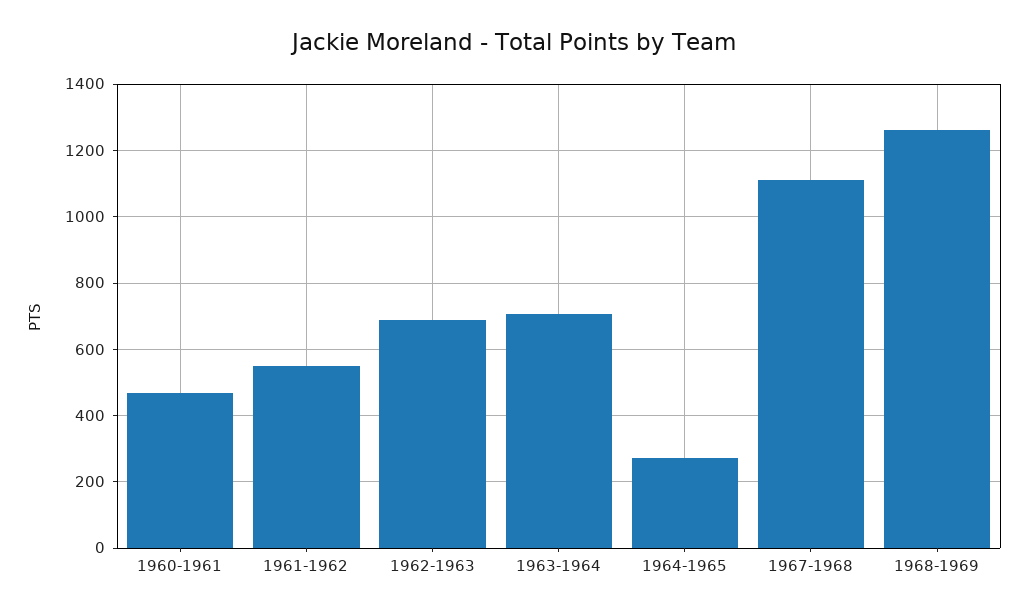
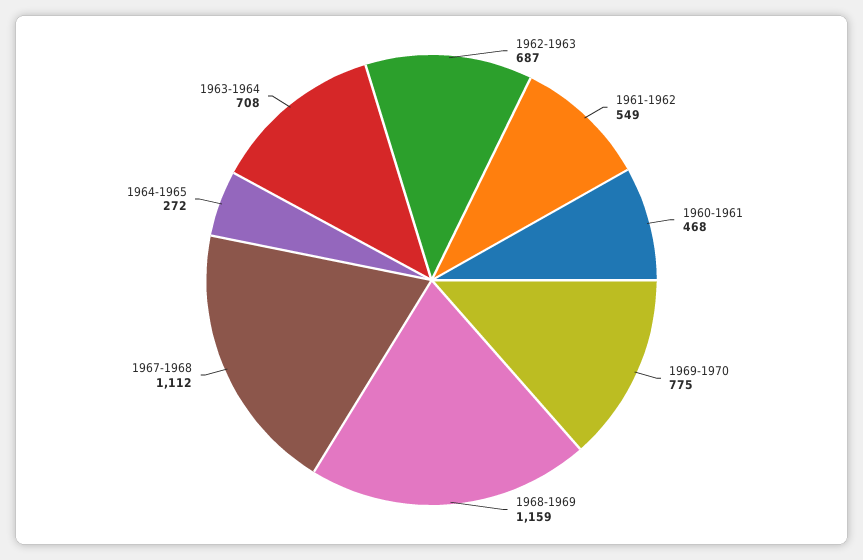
1968-1969: 1260 -> 1159
1969-1970: none -> 775

